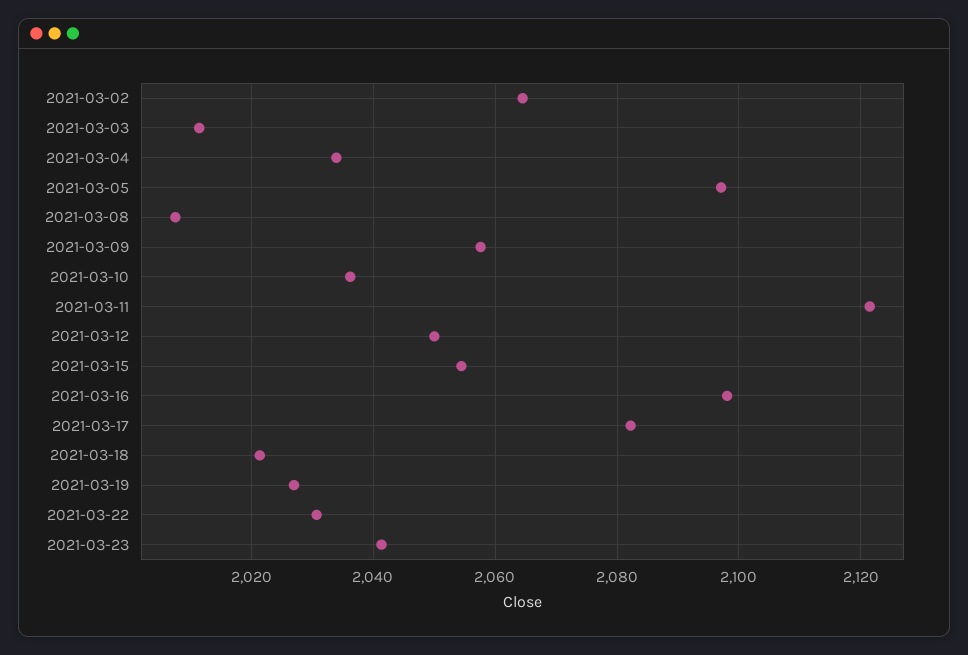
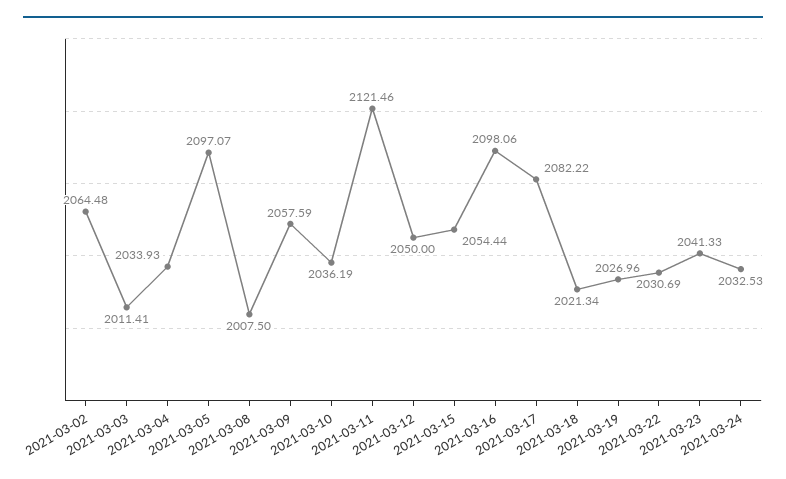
2021-03-24: none -> 2032.53

